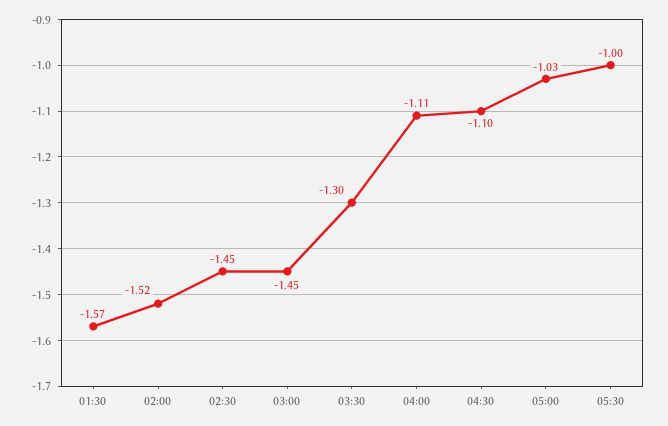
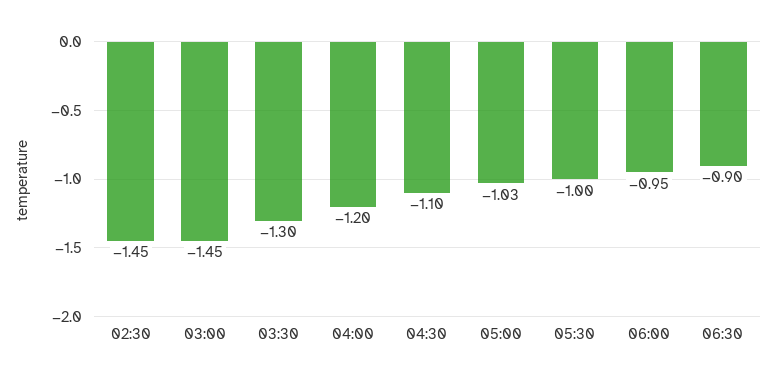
01:30: -1.57 -> none
02:00: -1.52 -> none
04:00: -1.11 -> -1.2
06:00: none -> -0.95
06:30: none -> -0.9

